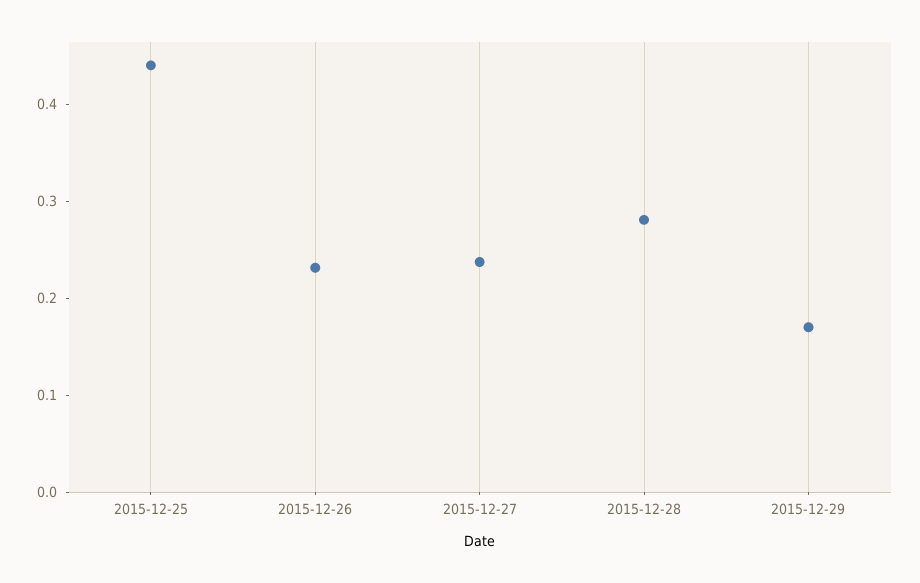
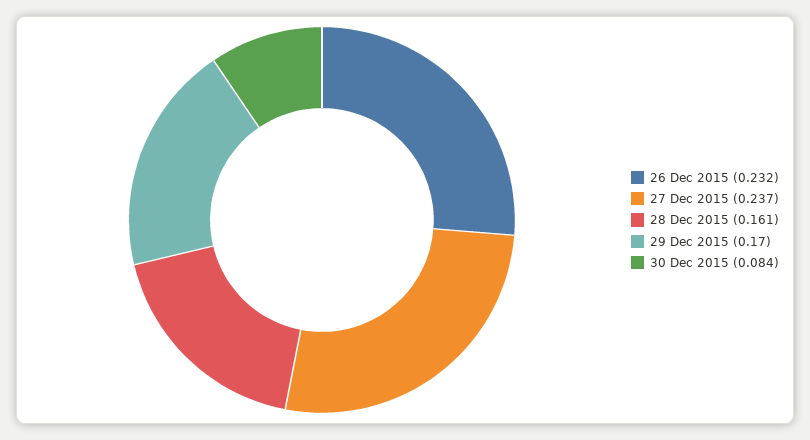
2015-12-25: 0.44 -> none
2015-12-28: 0.28 -> 0.161
30 Dec 2015: none -> 0.084

